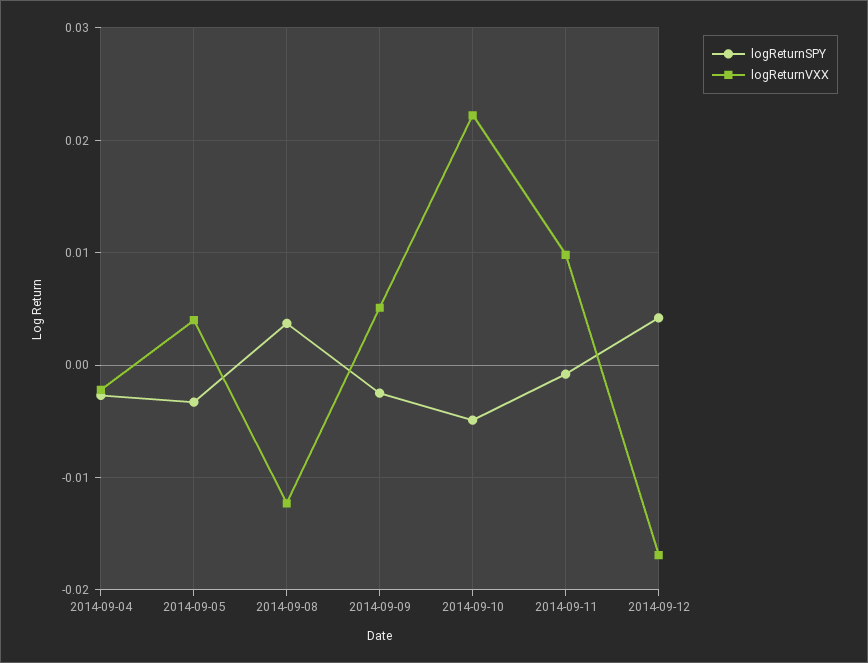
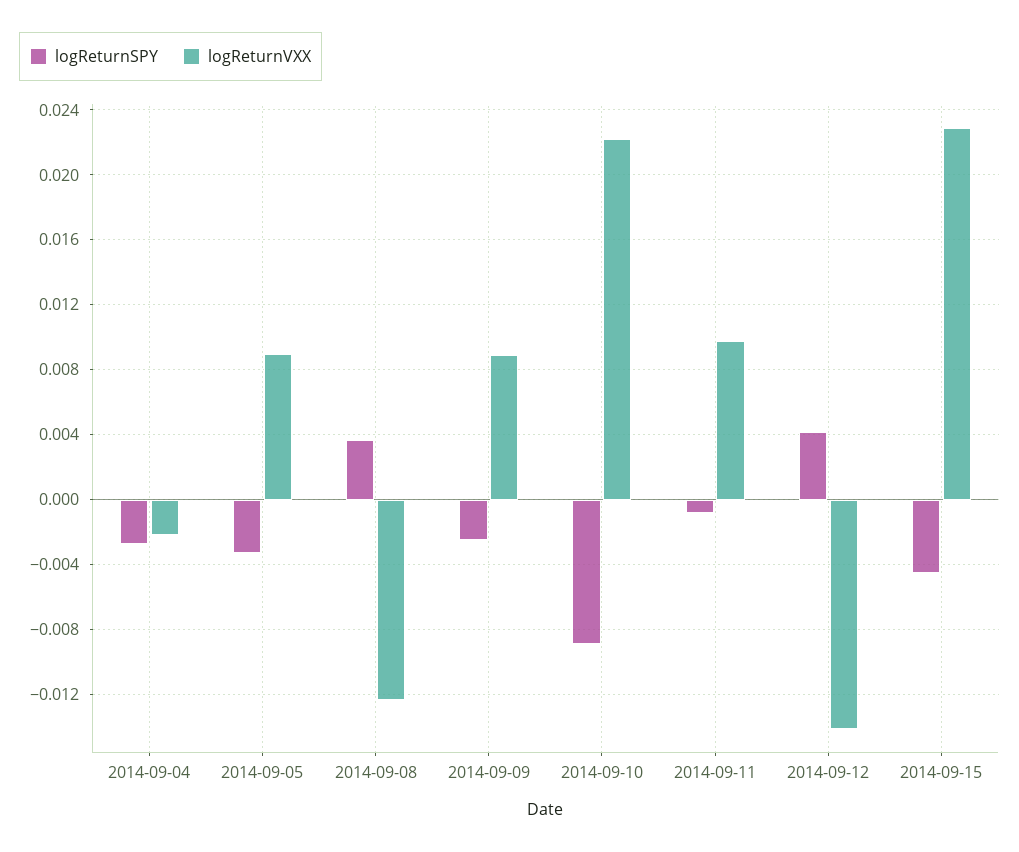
logReturnVXX, 2014-09-05: 0.004 -> 0.009
logReturnVXX, 2014-09-09: 0.005 -> 0.009
logReturnSPY, 2014-09-10: -0.005 -> -0.009
logReturnVXX, 2014-09-12: -0.017 -> -0.014
logReturnSPY, 2014-09-15: none -> -0.0045
logReturnVXX, 2014-09-15: none -> 0.023

